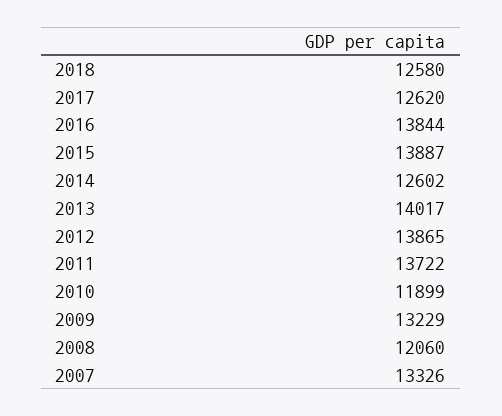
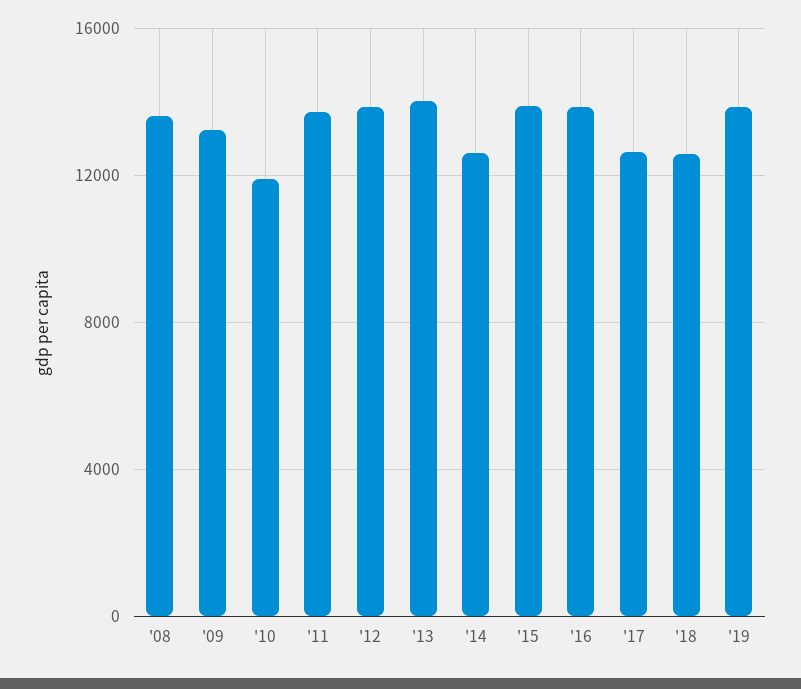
2008: 12060 -> 13500
2007: 13326 -> none
'19: none -> 14000

